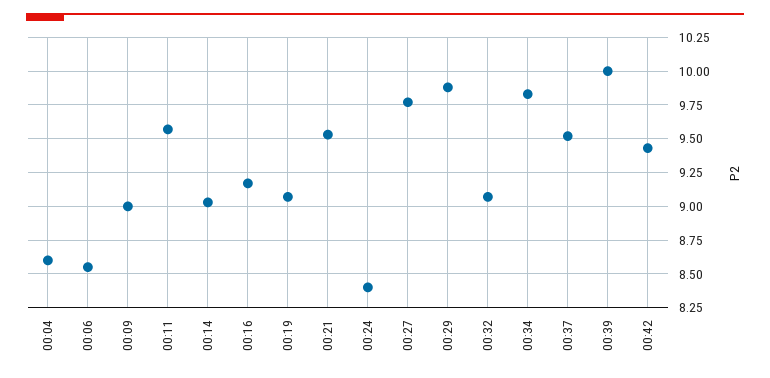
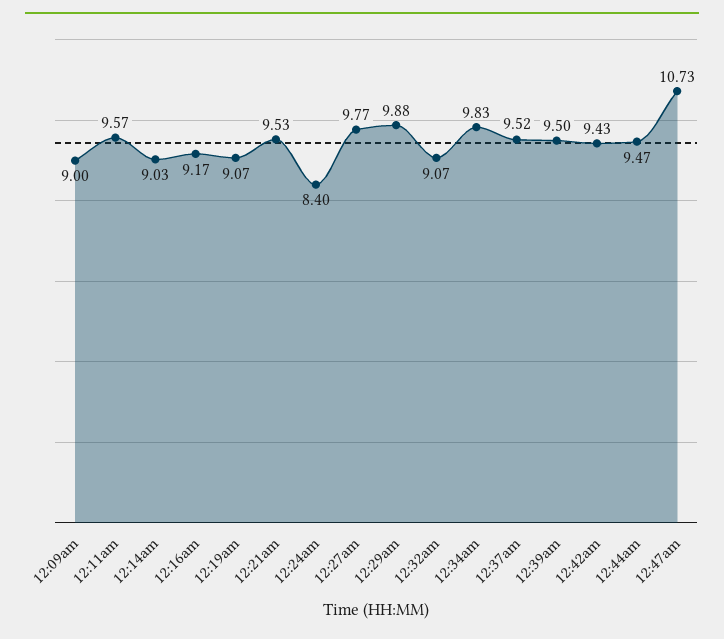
00:04: 8.6 -> none
00:06: 8.55 -> none
00:39: 10 -> 9.5
12:44am: none -> 9.47
12:47am: none -> 10.73

